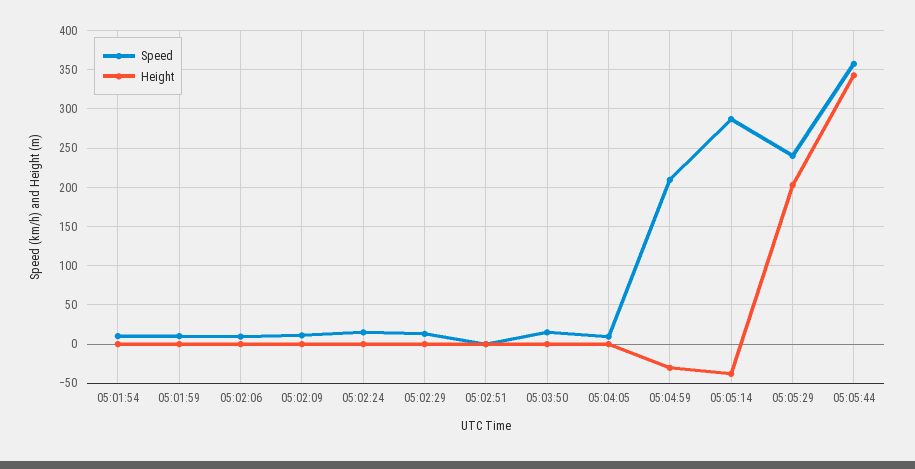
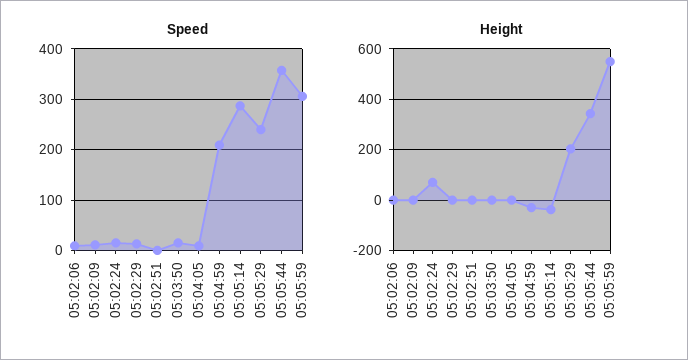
Speed, 05:01:54: 10 -> none
Height, 05:01:54: 0 -> none
Speed, 05:01:59: 10 -> none
Height, 05:01:59: 0 -> none
Height, 05:02:24: 0 -> 75
Speed, 05:05:59: none -> 300
Height, 05:05:59: none -> 550

